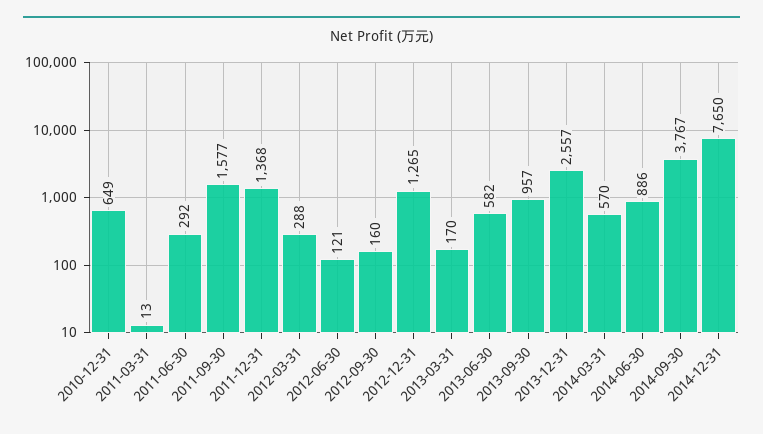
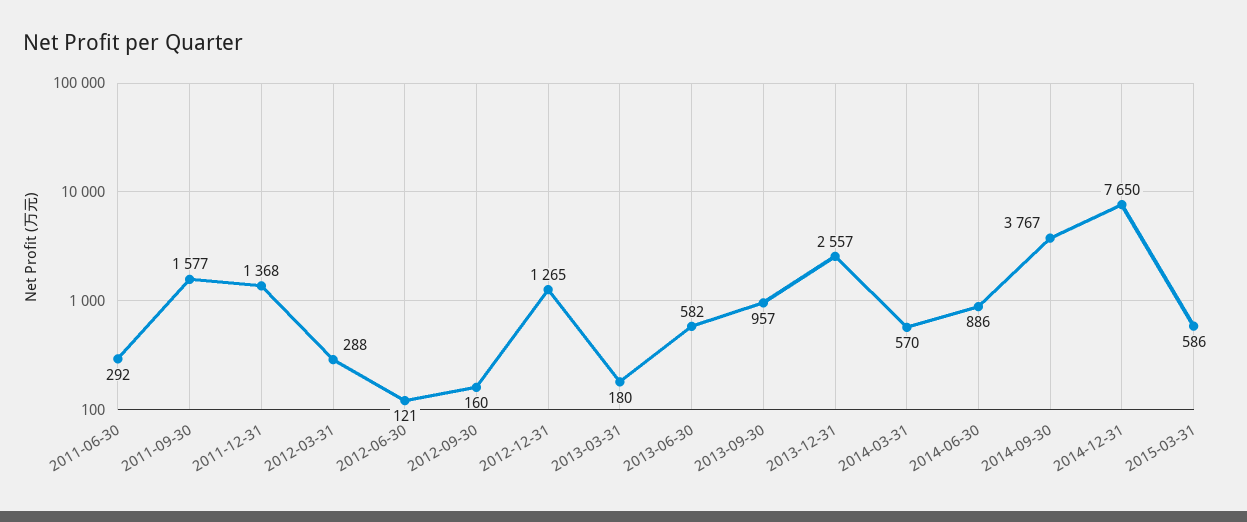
2010-12-31: 649 -> none
2011-03-31: 13 -> none
2013-03-31: 170 -> 180
2015-03-31: none -> 586

